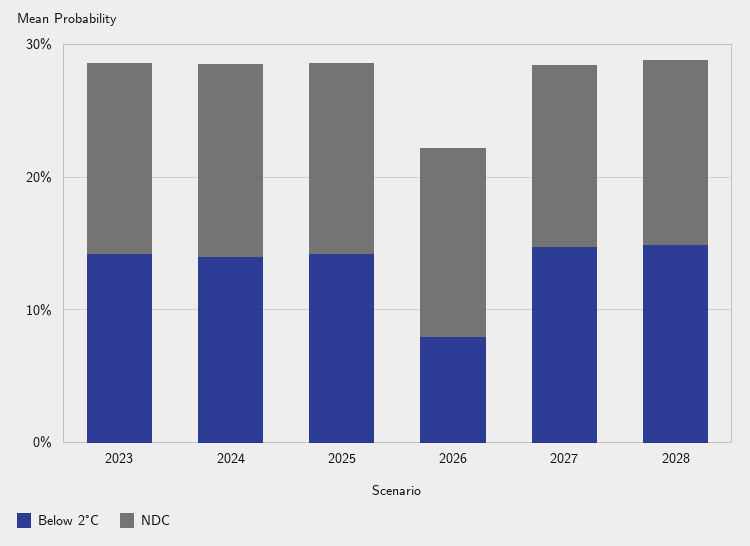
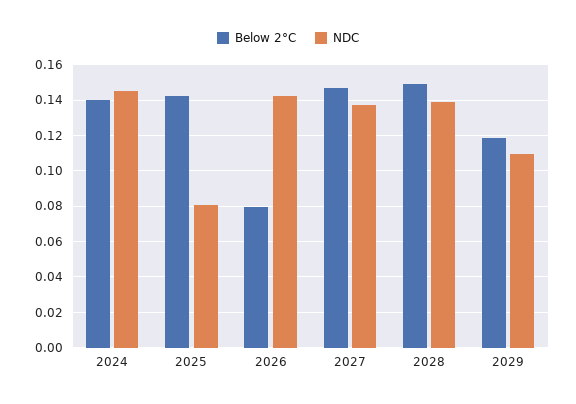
Below 2°C, 2023: 0.14 -> none
NDC, 2023: 0.14 -> none
NDC, 2025: 0.14 -> 0.08
Below 2°C, 2029: none -> 0.12
NDC, 2029: none -> 0.11

